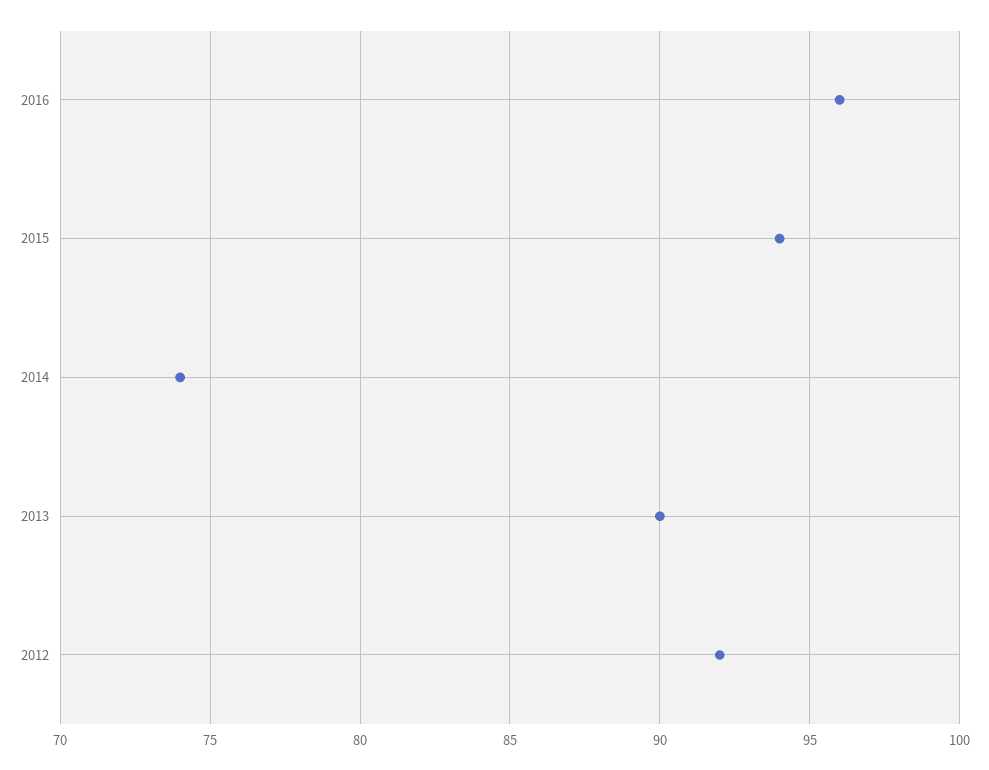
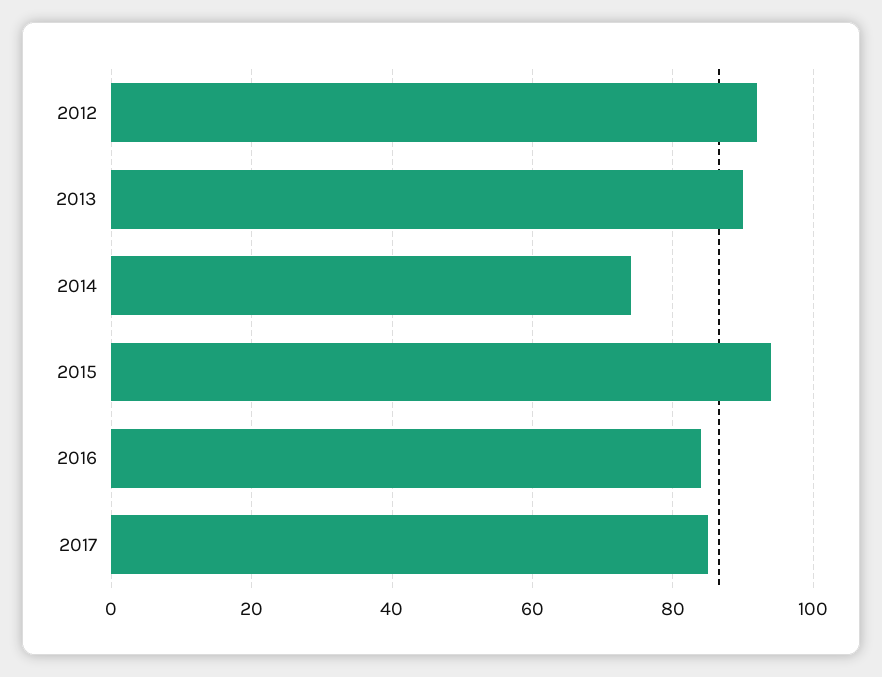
2016: 96 -> 85
2017: none -> 85

